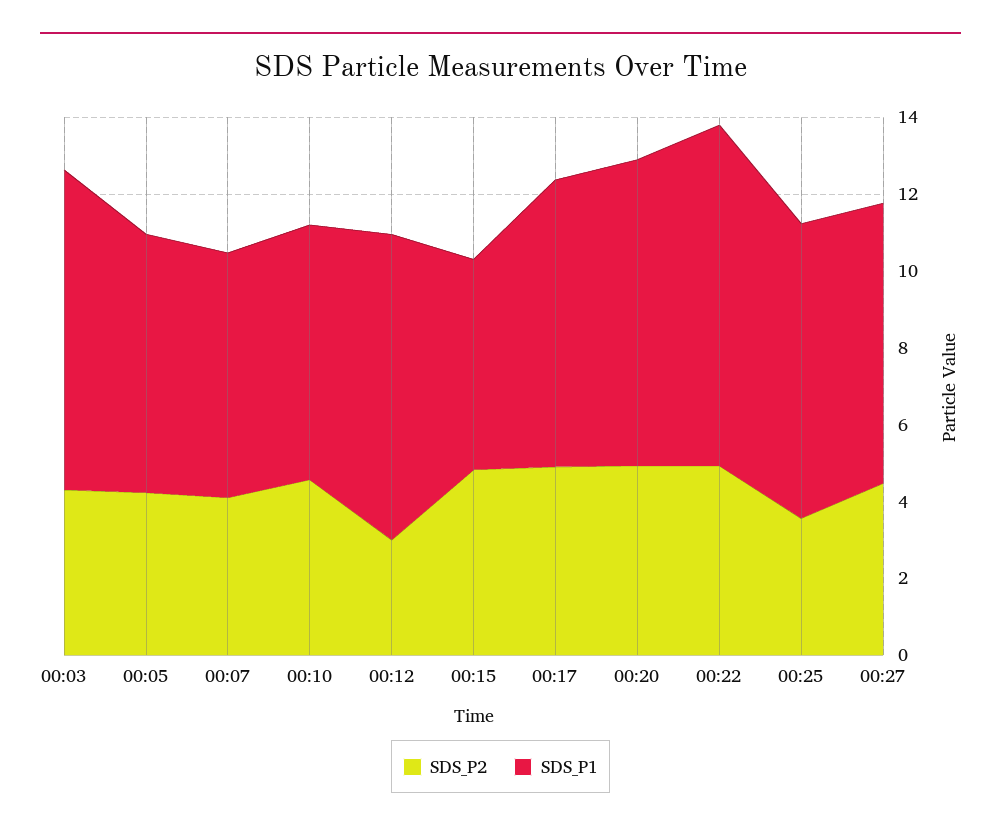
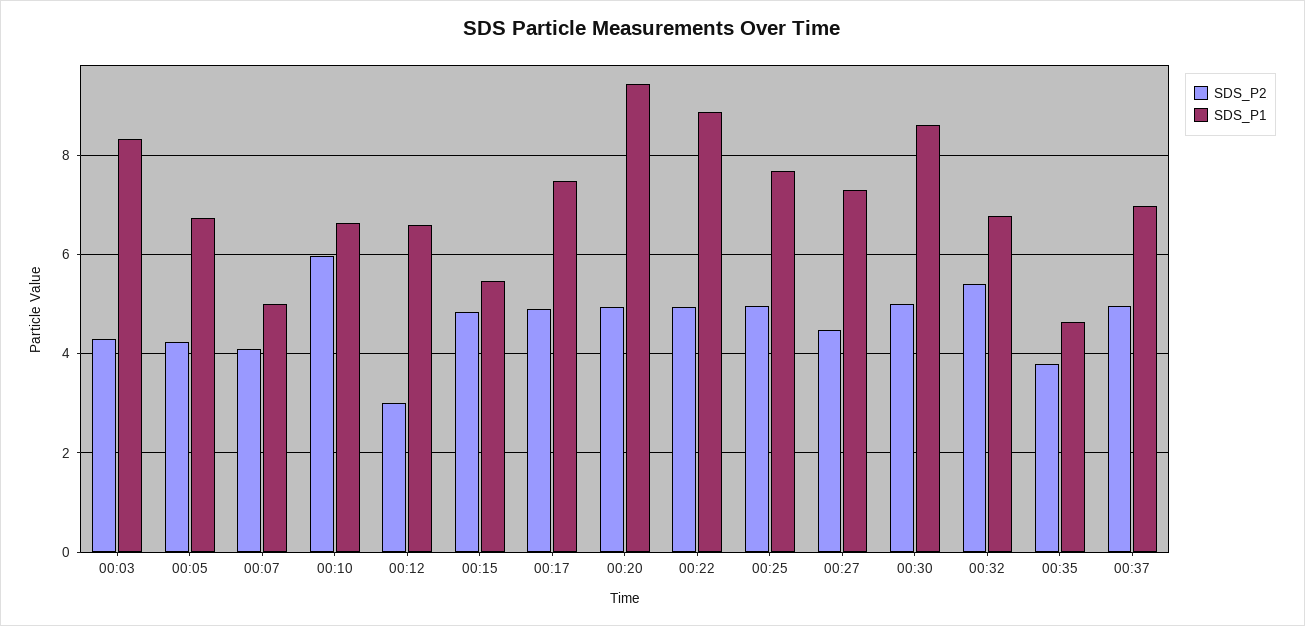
SDS_P1, 00:07: 6.5 -> 5
SDS_P2, 00:10: 4.5 -> 6
SDS_P1, 00:12: 8 -> 6.6
SDS_P1, 00:20: 8 -> 9.4
SDS_P2, 00:25: 3.5 -> 5
SDS_P2, 00:30: none -> 5
SDS_P1, 00:30: none -> 8.6
SDS_P2, 00:32: none -> 5.4
SDS_P1, 00:32: none -> 6.8
SDS_P2, 00:35: none -> 3.8
SDS_P1, 00:35: none -> 4.6
SDS_P2, 00:37: none -> 5
SDS_P1, 00:37: none -> 7

